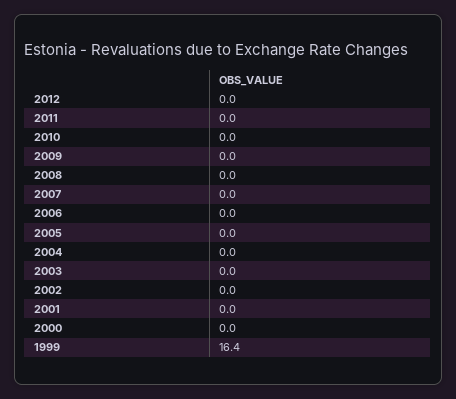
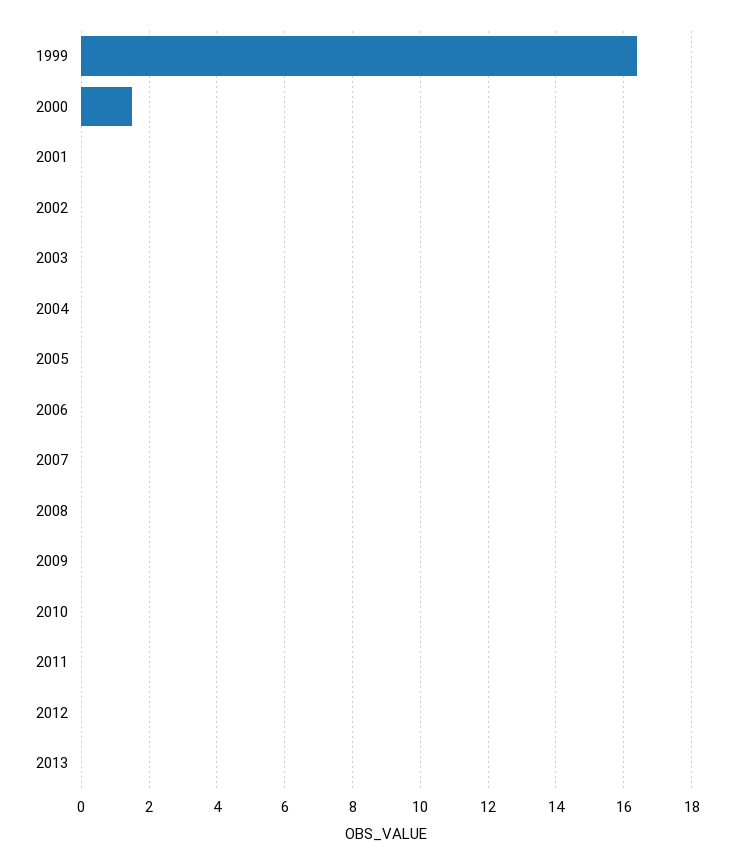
2000: 0 -> 1.5
2013: none -> 0

